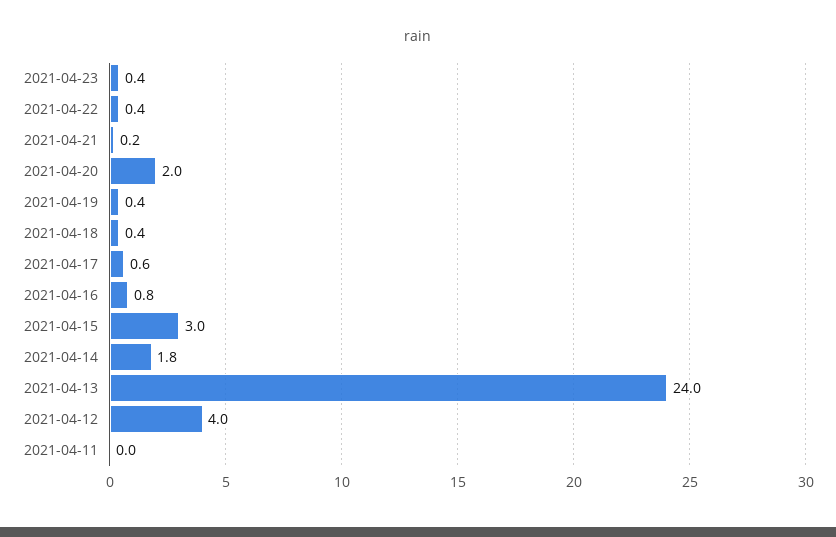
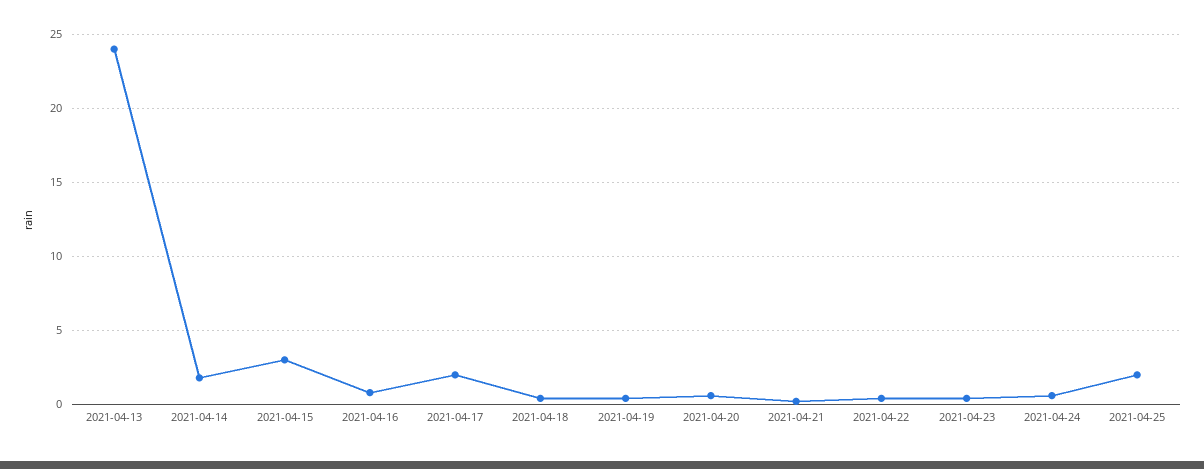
2021-04-20: 2 -> 0.5
2021-04-17: 0.6 -> 2
2021-04-12: 4 -> none
2021-04-11: 0 -> none
2021-04-24: none -> 0.5
2021-04-25: none -> 2

